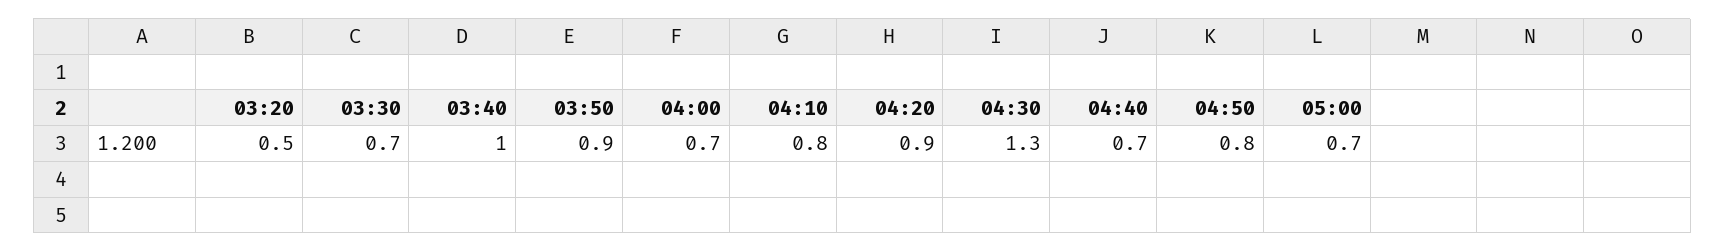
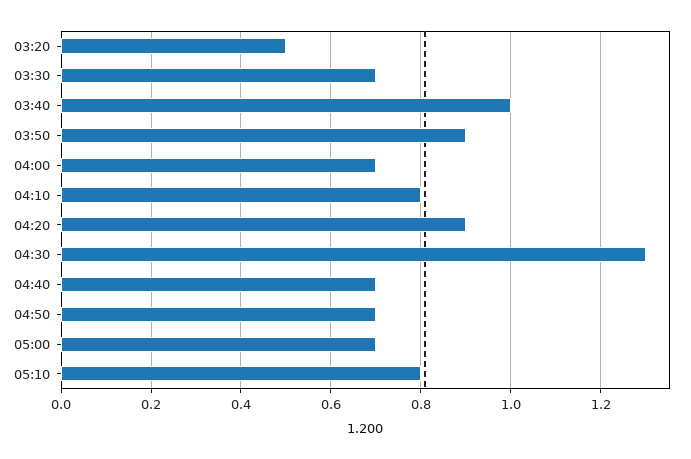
04:50: 0.8 -> 0.7
05:10: none -> 0.8

